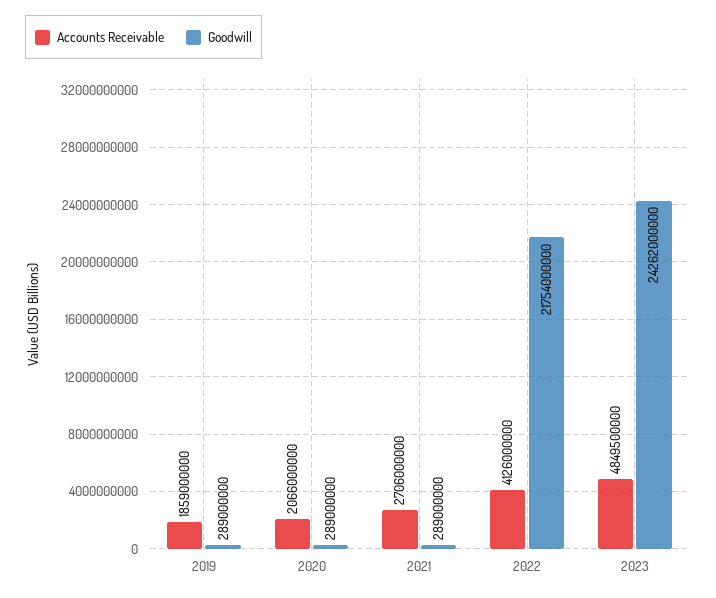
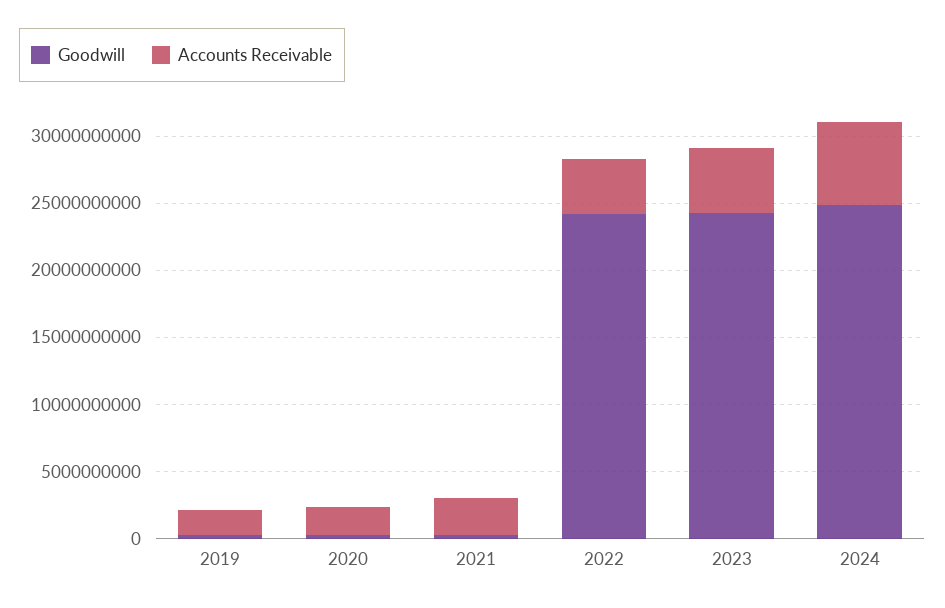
Goodwill, 2022: 21754000000 -> 24000000000
Goodwill, 2024: none -> 25000000000
Accounts Receivable, 2024: none -> 6000000000

